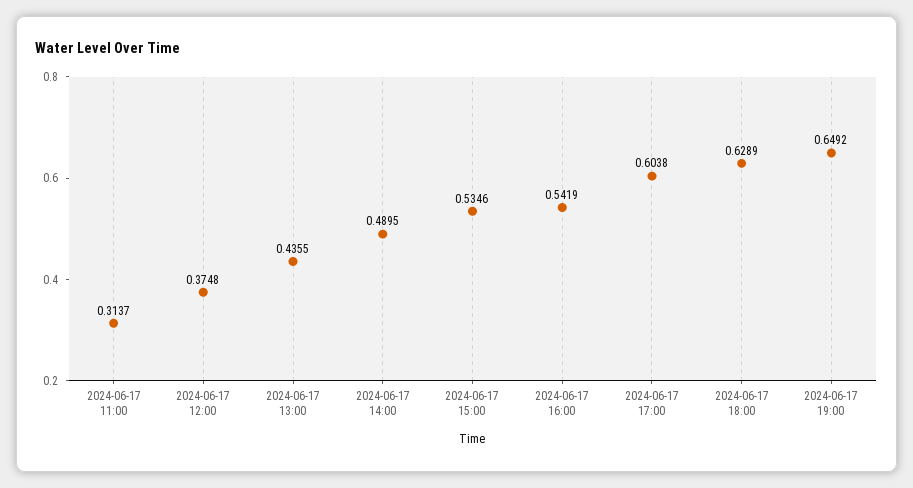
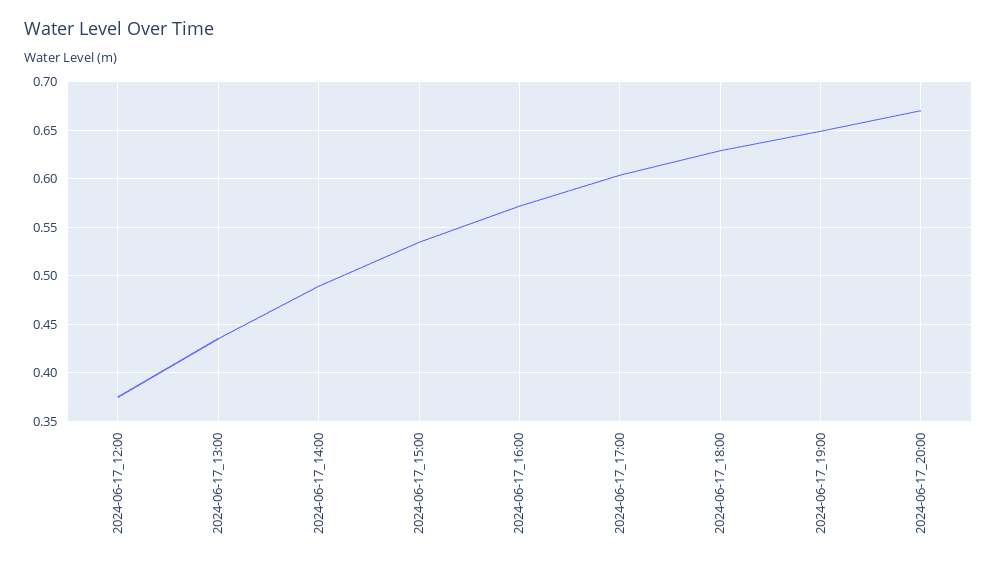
2024-06-17 11:00: 0.3137 -> none
2024-06-17 16:00: 0.5419 -> 0.57
2024-06-17_20:00: none -> 0.67

